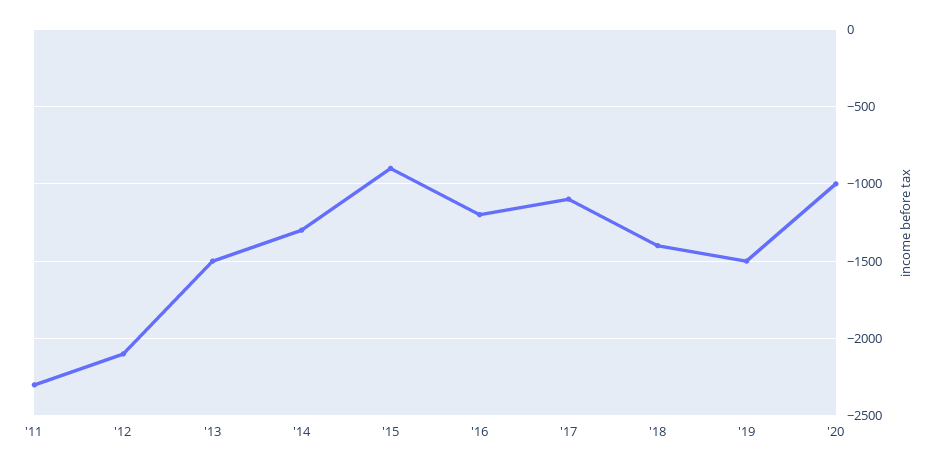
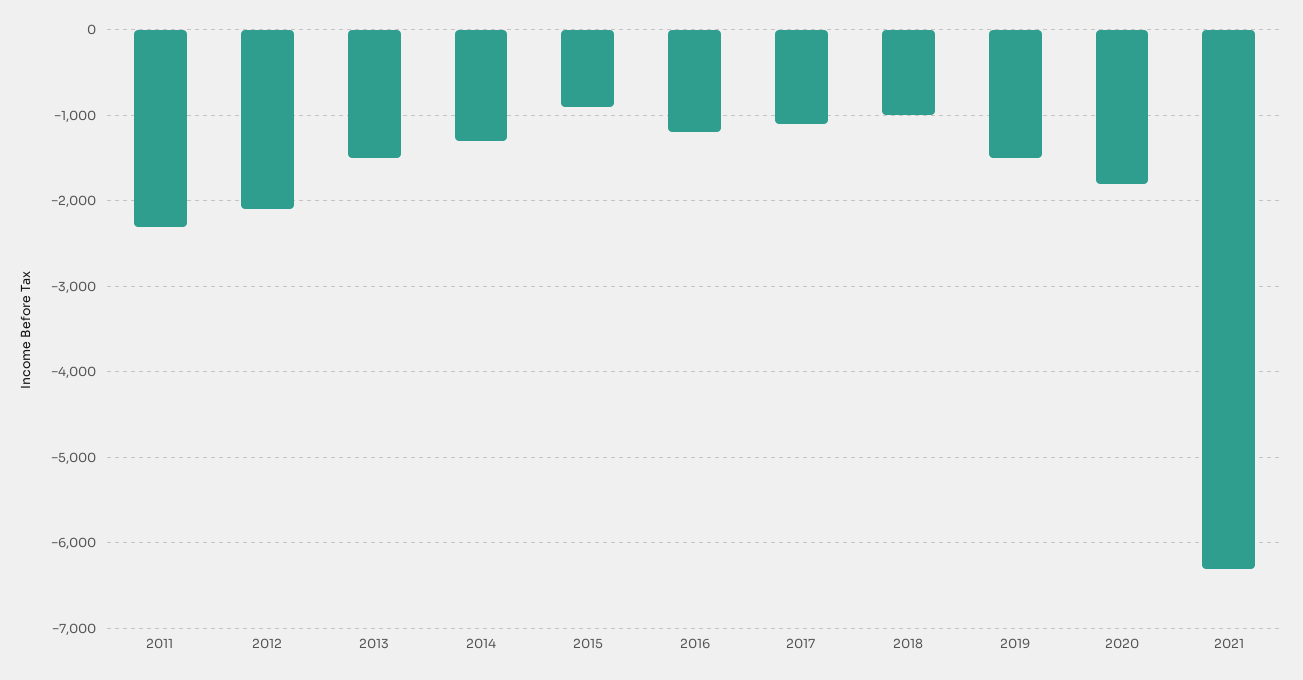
'18: -1400 -> -1000
'20: -1000 -> -1800
2021: none -> -6300

